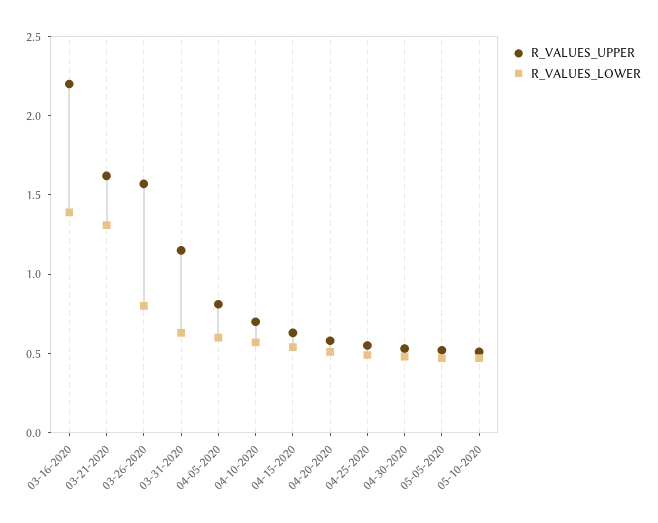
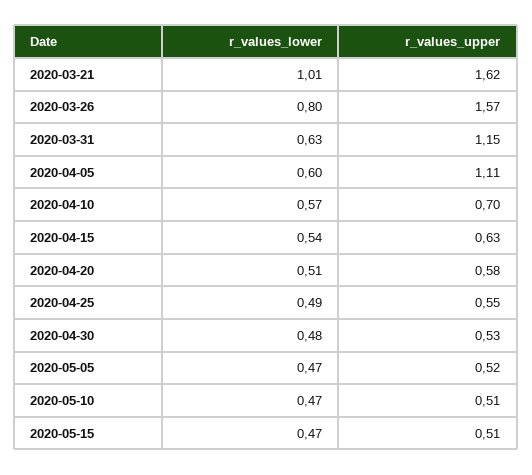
R_VALUES_UPPER, 03-16-2020: 2.2 -> none
R_VALUES_LOWER, 03-16-2020: 1.4 -> none
R_VALUES_LOWER, 03-21-2020: 1.3 -> 1.01
R_VALUES_UPPER, 04-05-2020: 0.8 -> 1.11
R_VALUES_LOWER, 2020-05-15: none -> 0.47
R_VALUES_UPPER, 2020-05-15: none -> 0.51

